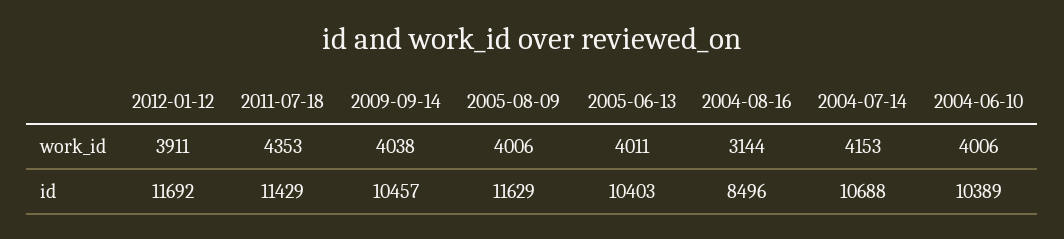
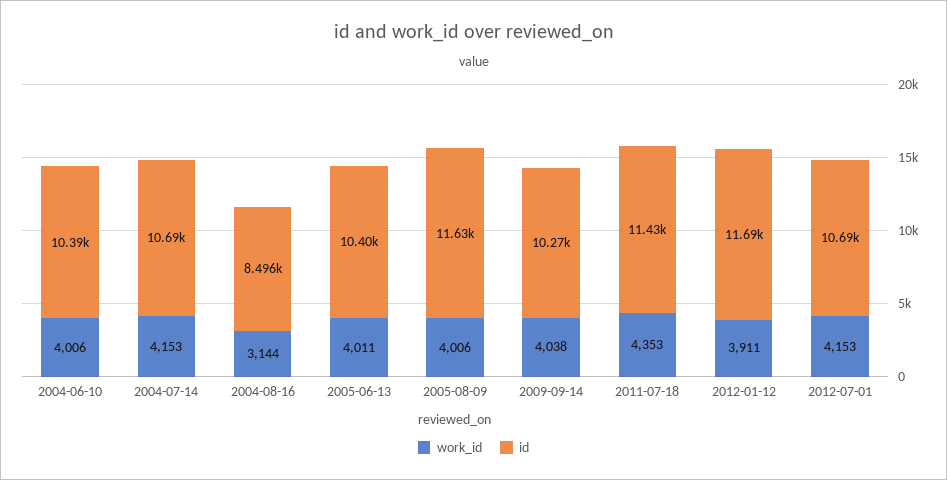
id, 2009-09-14: 10457 -> 10270
work_id, 2012-07-01: none -> 4153
id, 2012-07-01: none -> 10690

